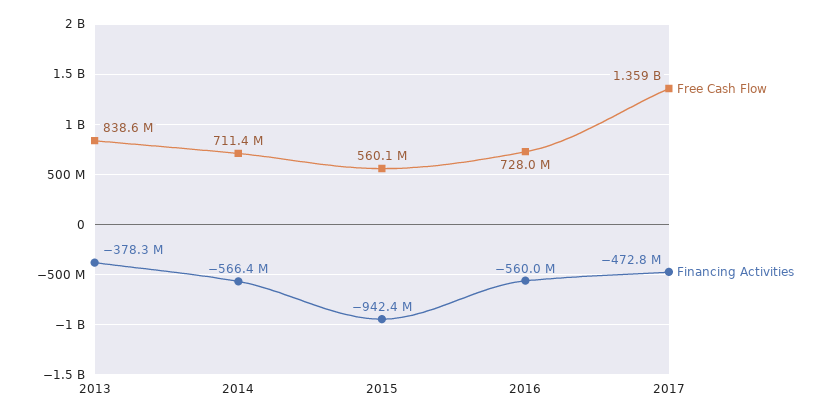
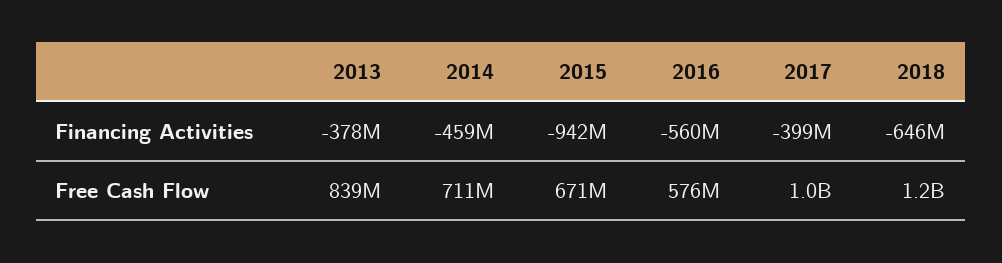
Financing Activities, 2014: -566400000 -> -459000000
Free Cash Flow, 2015: 560100000 -> 671000000
Free Cash Flow, 2016: 728000000 -> 576000000
Free Cash Flow, 2017: 1359000000 -> 1000000000
Financing Activities, 2017: -472800000 -> -399000000
Financing Activities, 2018: none -> -646000000
Free Cash Flow, 2018: none -> 1200000000

